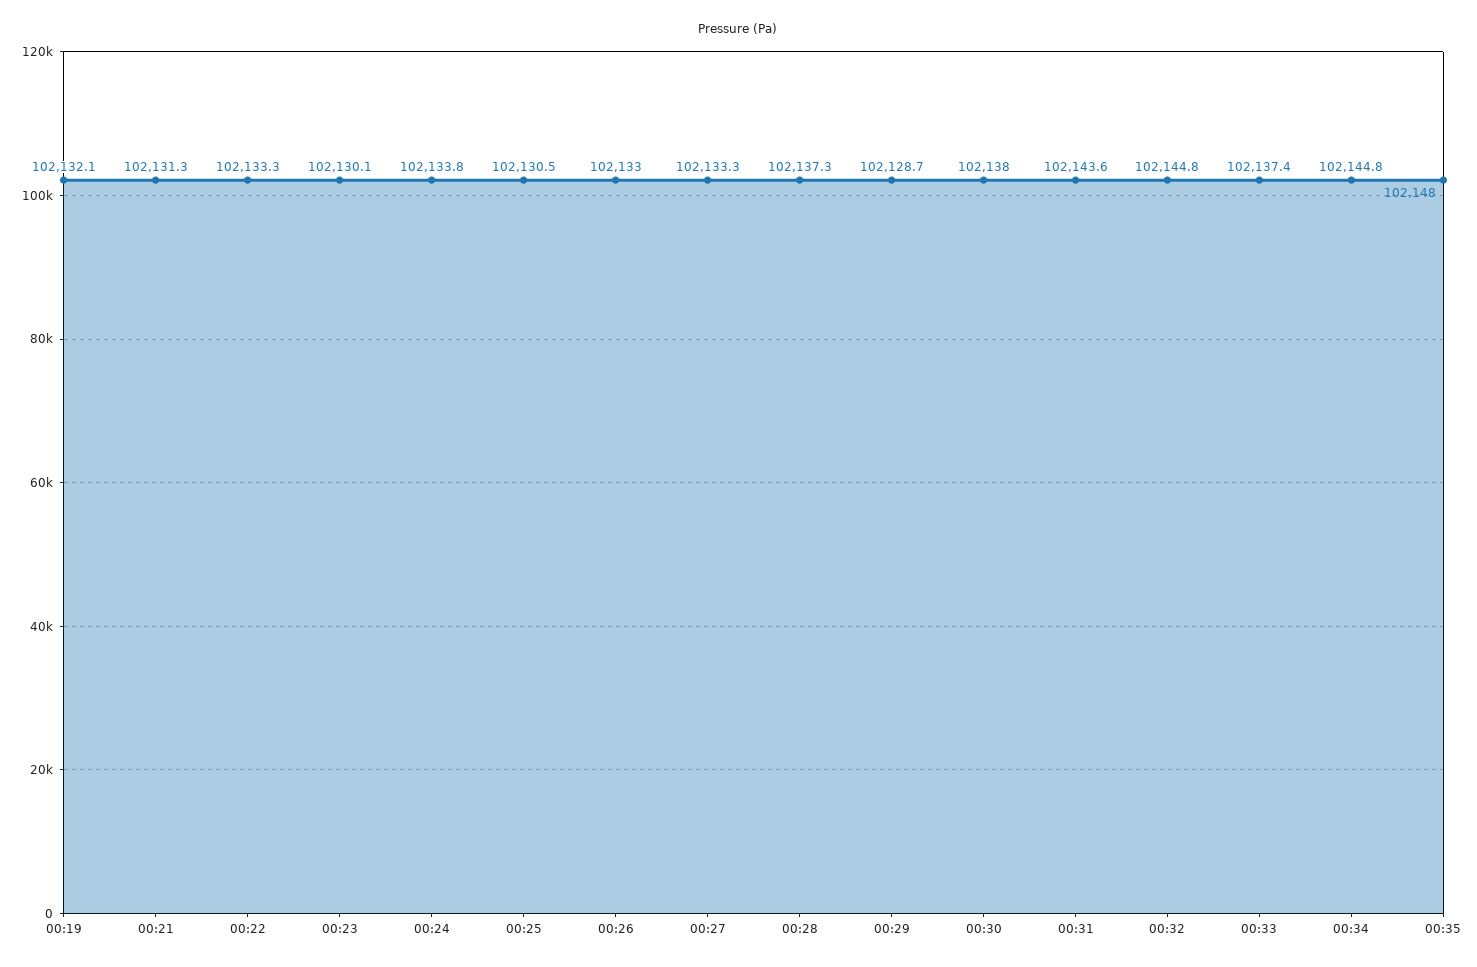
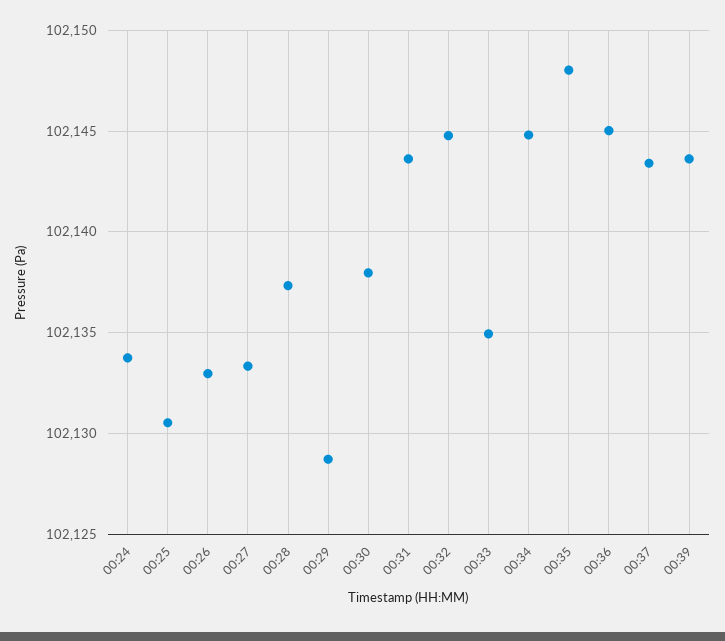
00:19: 102132.1 -> none
00:21: 102131.3 -> none
00:22: 102133.3 -> none
00:23: 102130.1 -> none
00:33: 102137.4 -> 102135
00:36: none -> 102145
00:37: none -> 102143.5
00:39: none -> 102143.5

